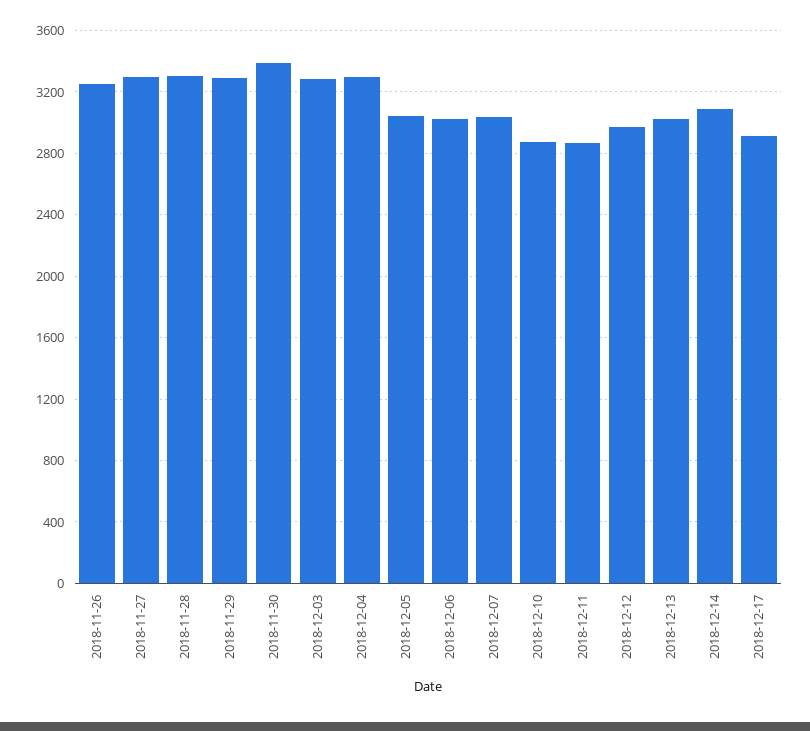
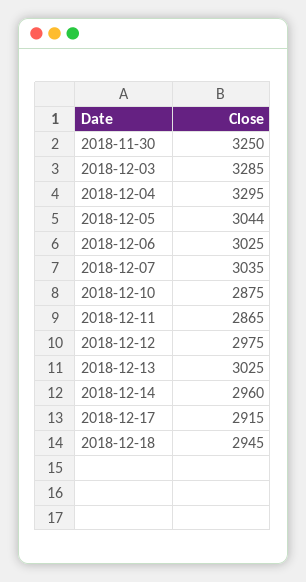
2018-11-26: 3250 -> none
2018-11-27: 3300 -> none
2018-11-28: 3300 -> none
2018-11-29: 3300 -> none
2018-11-30: 3400 -> 3250
2018-12-14: 3100 -> 2960
2018-12-18: none -> 2945

